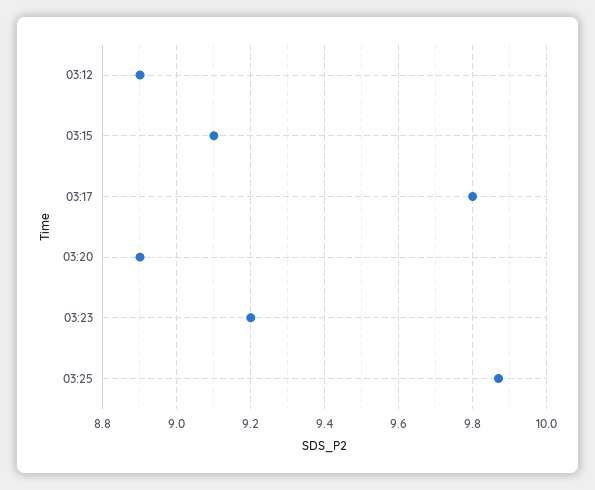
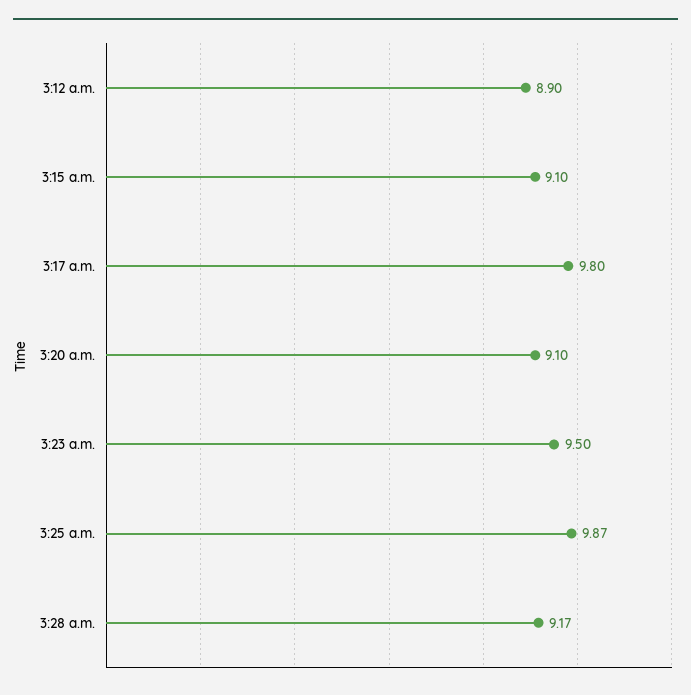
03:20: 8.9 -> 9.1
03:23: 9.2 -> 9.5
3:28 a.m.: none -> 9.17

